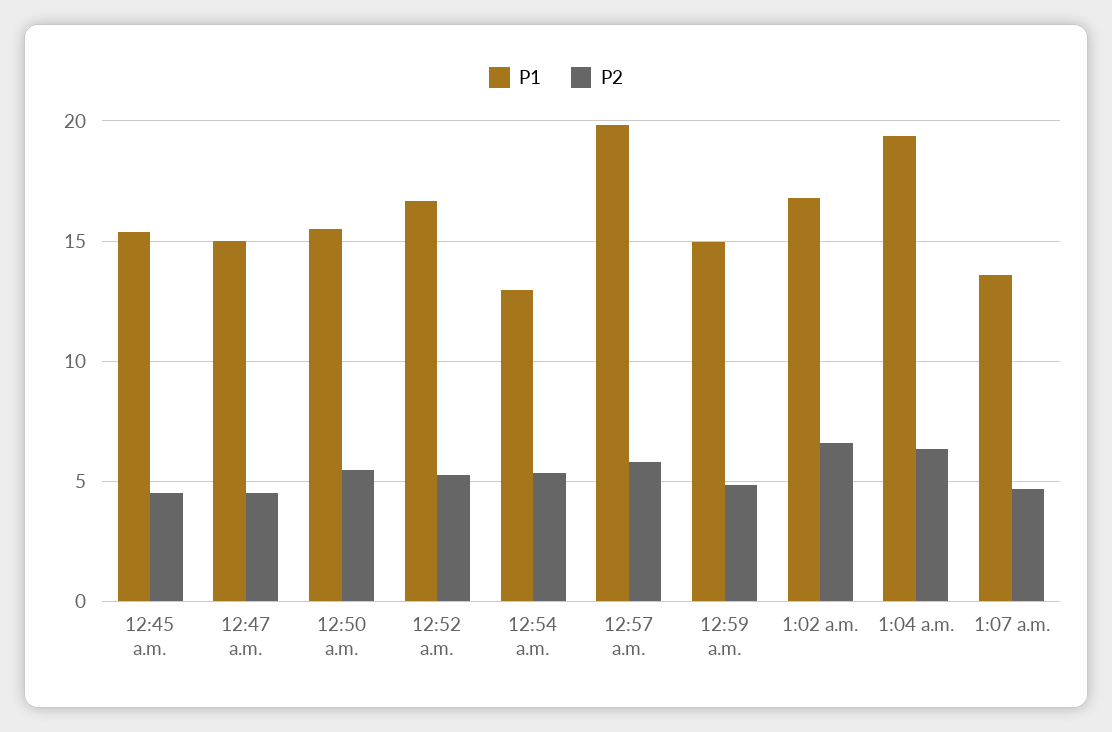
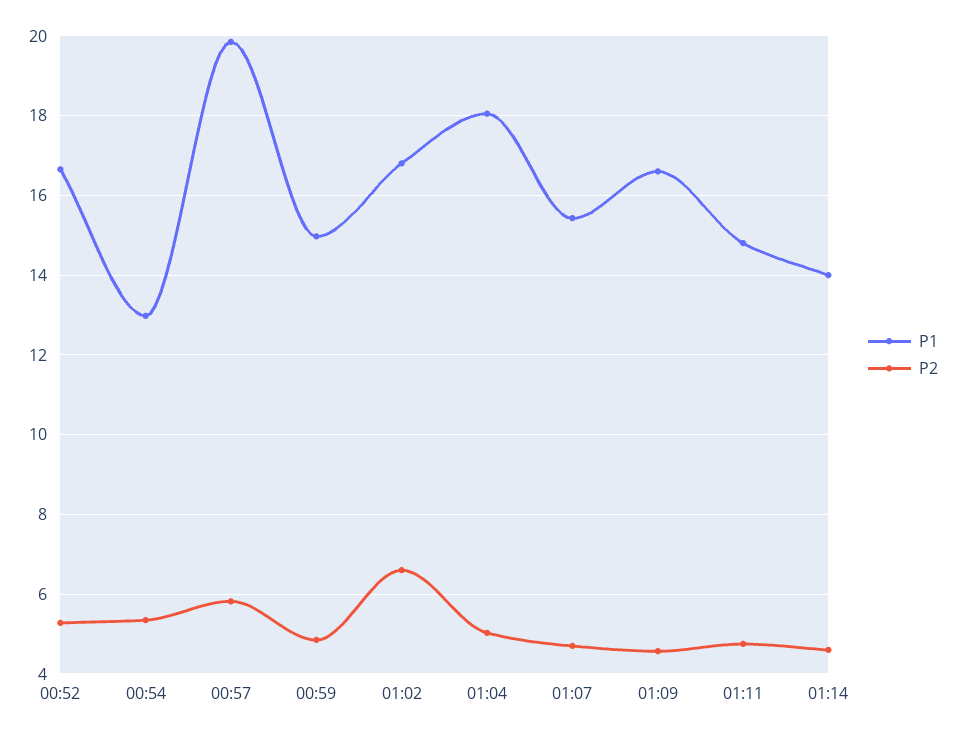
P1, 12:45 a.m.: 15.5 -> none
P2, 12:45 a.m.: 4.5 -> none
P1, 12:47 a.m.: 15 -> none
P2, 12:47 a.m.: 4.5 -> none
P1, 12:50 a.m.: 15.5 -> none
P2, 12:50 a.m.: 5.5 -> none
P1, 1:04 a.m.: 19.5 -> 18
P2, 1:04 a.m.: 6.5 -> 5
P1, 1:07 a.m.: 13.5 -> 15.4
P1, 01:09: none -> 16.6
P2, 01:09: none -> 4.6
P1, 01:11: none -> 14.8
P2, 01:11: none -> 4.8
P1, 01:14: none -> 14
P2, 01:14: none -> 4.6

